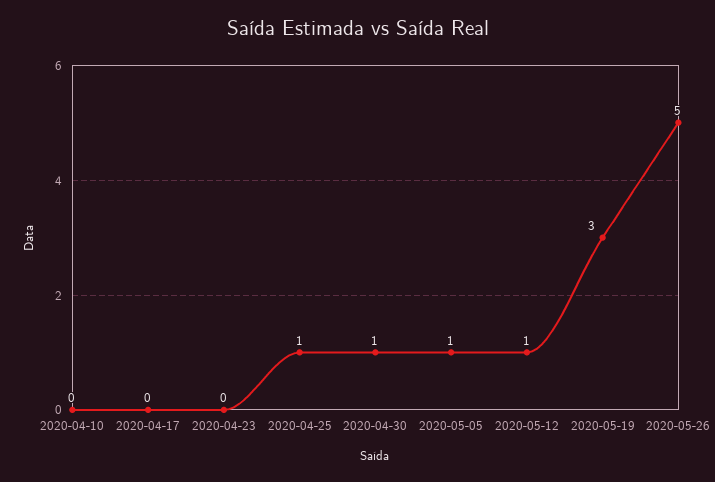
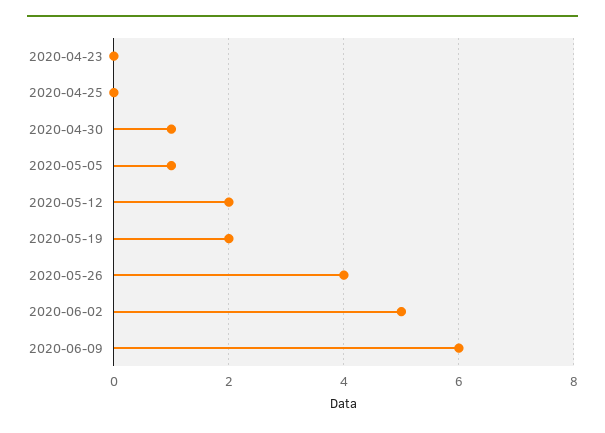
2020-04-10: 0 -> none
2020-04-17: 0 -> none
2020-04-25: 1 -> 0
2020-05-12: 1 -> 2
2020-05-19: 3 -> 2
2020-05-26: 5 -> 4
2020-06-02: none -> 5
2020-06-09: none -> 6

